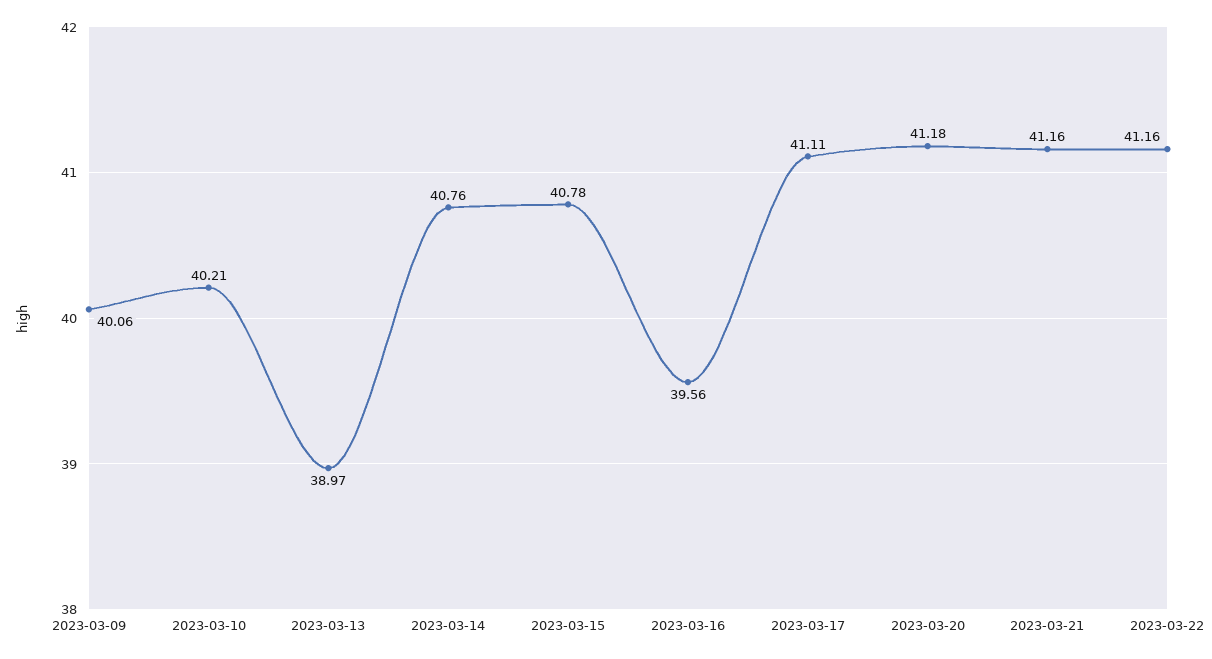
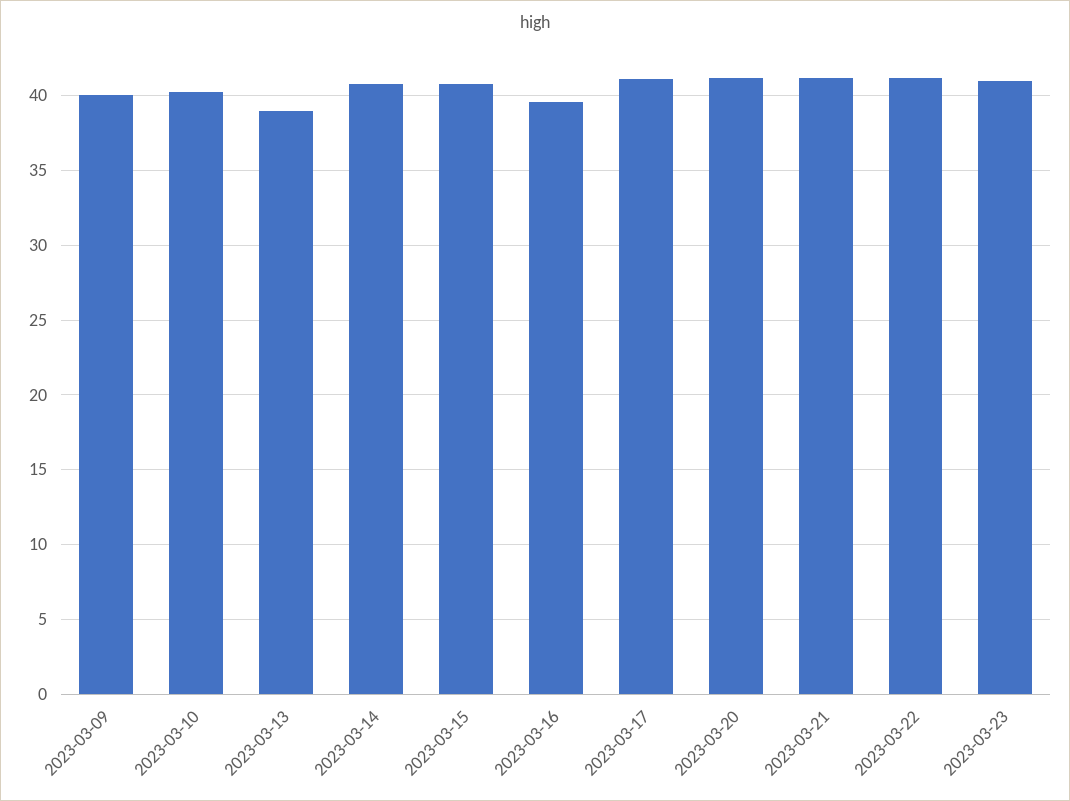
2023-03-23: none -> 41

